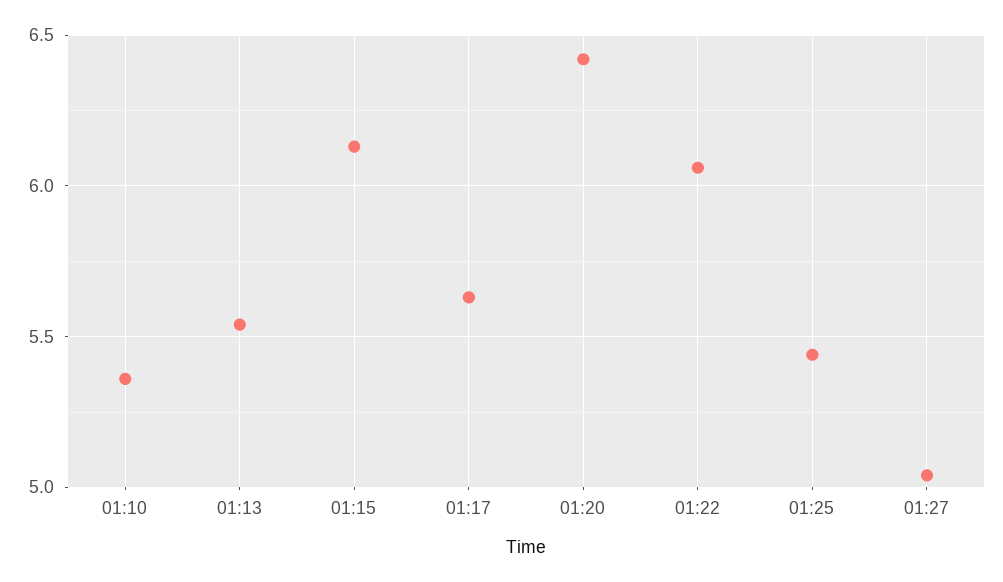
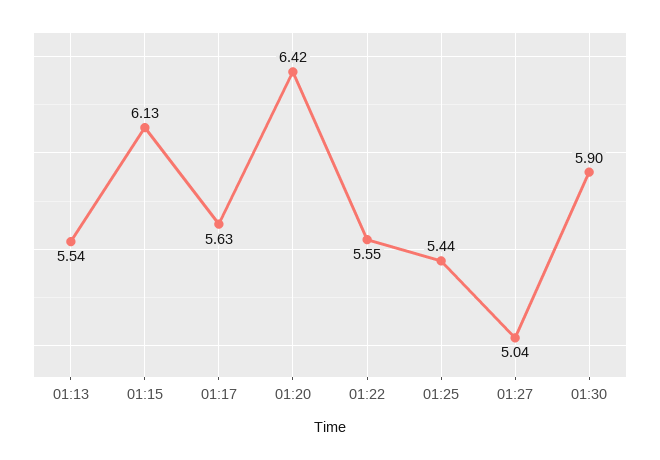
01:10: 5.35 -> none
01:22: 6.05 -> 5.55
01:30: none -> 5.9

